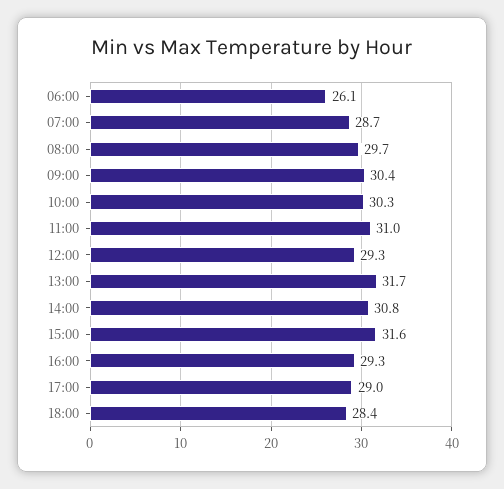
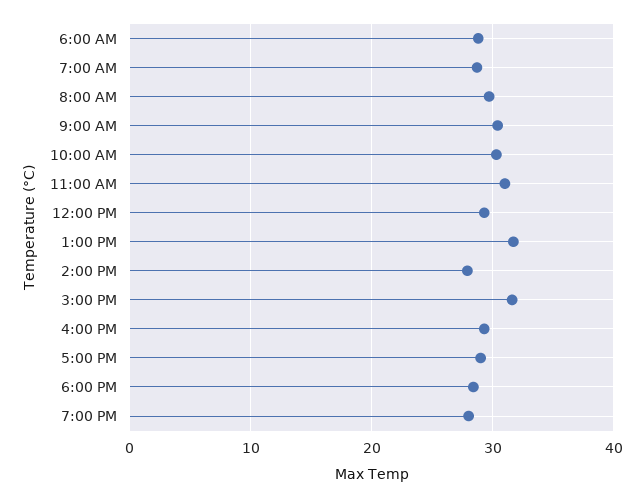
06:00: 26.1 -> 29
14:00: 30.8 -> 28
7:00 PM: none -> 28

